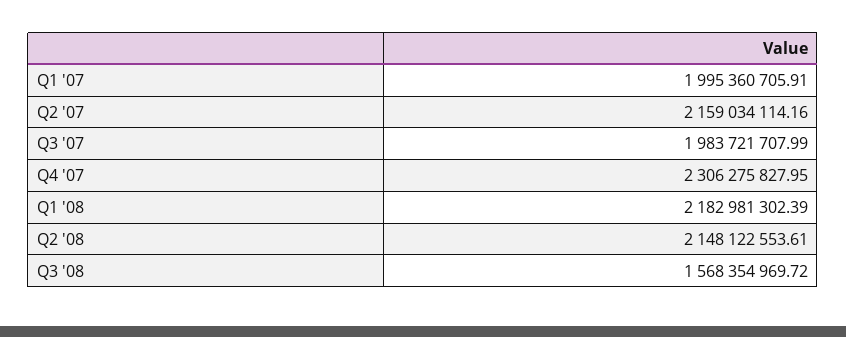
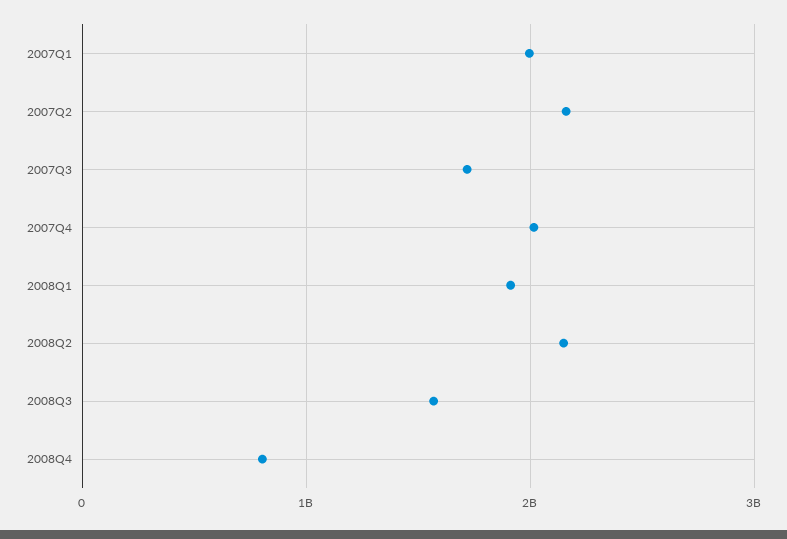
Q3 '07: 1983721707.99 -> 1700000000
Q4 '07: 2306275827.95 -> 2000000000
Q1 '08: 2182981302.39 -> 1900000000
2008Q4: none -> 800000000

